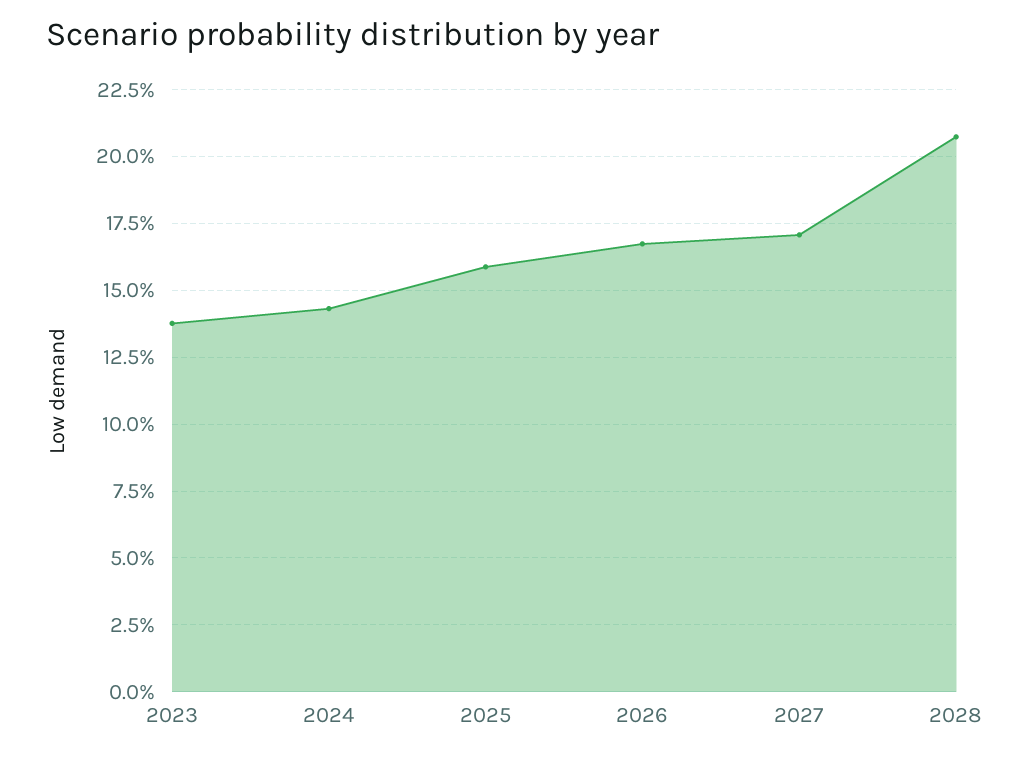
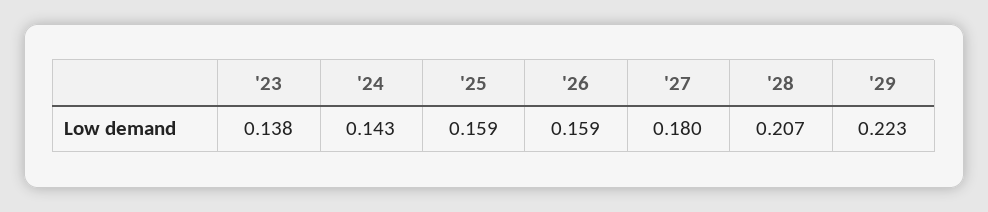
2026: 0.1675 -> 0.159
2027: 0.17 -> 0.18
'29: none -> 0.223

